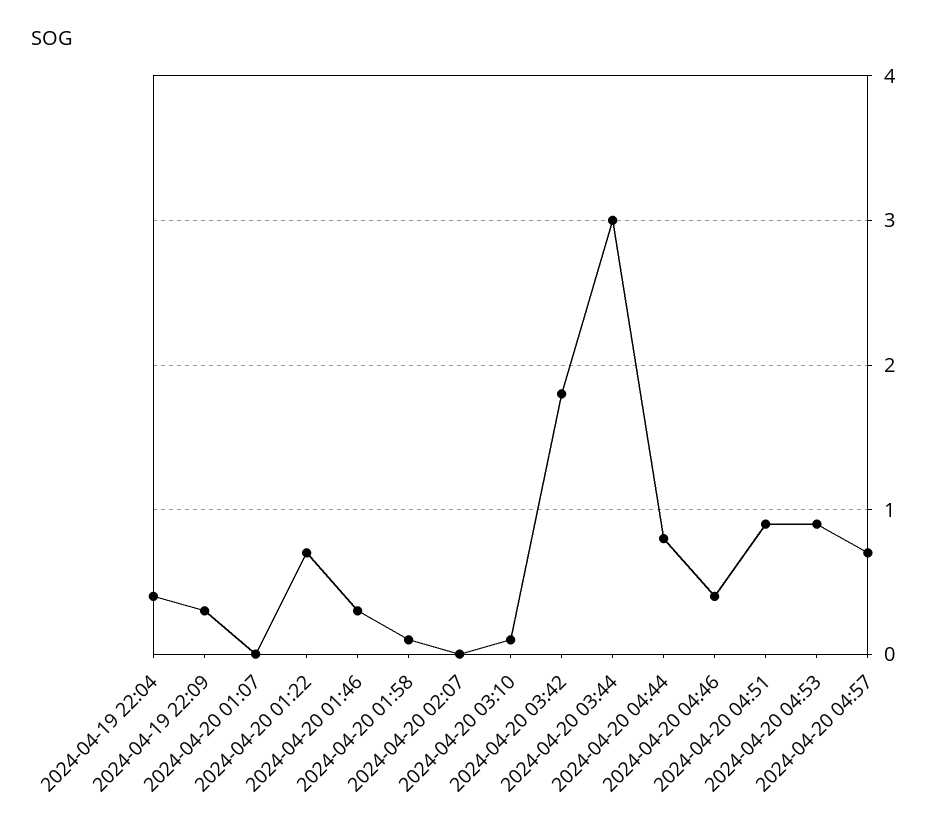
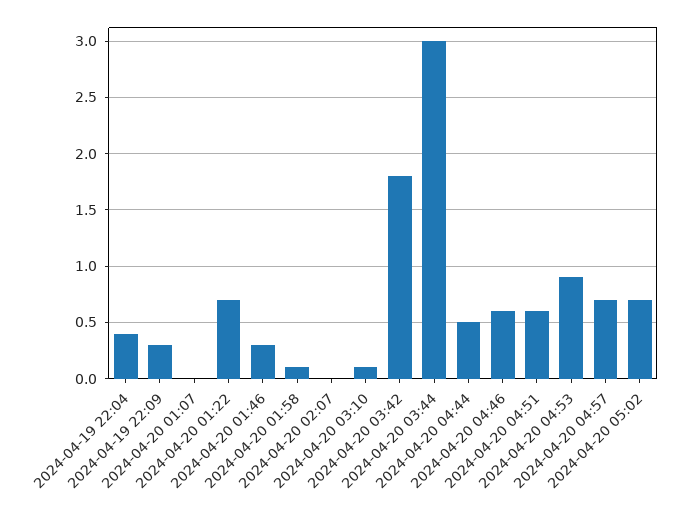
2024-04-20 04:44: 0.8 -> 0.5
2024-04-20 04:46: 0.4 -> 0.6
2024-04-20 04:51: 0.9 -> 0.6
2024-04-20 05:02: none -> 0.7

